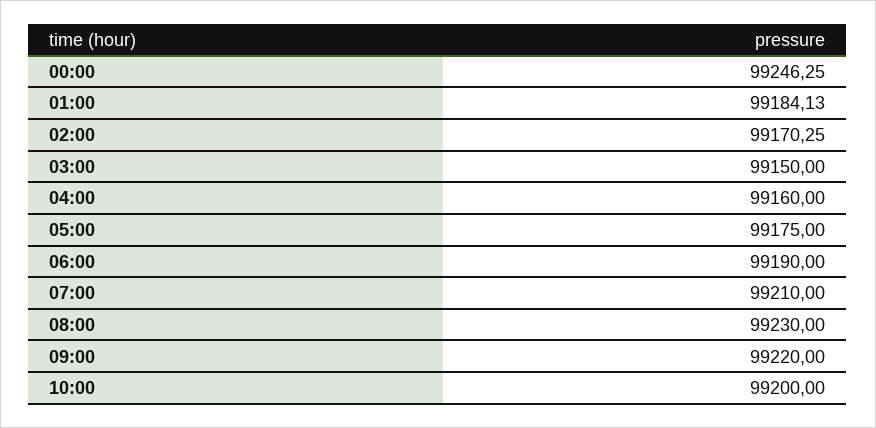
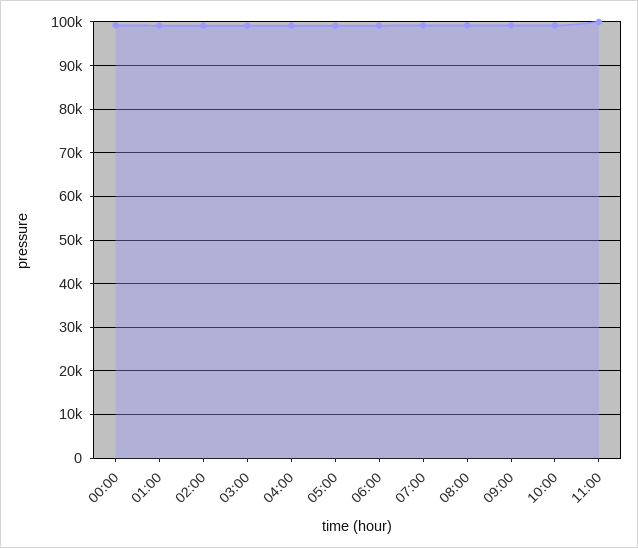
11:00: none -> 100000

